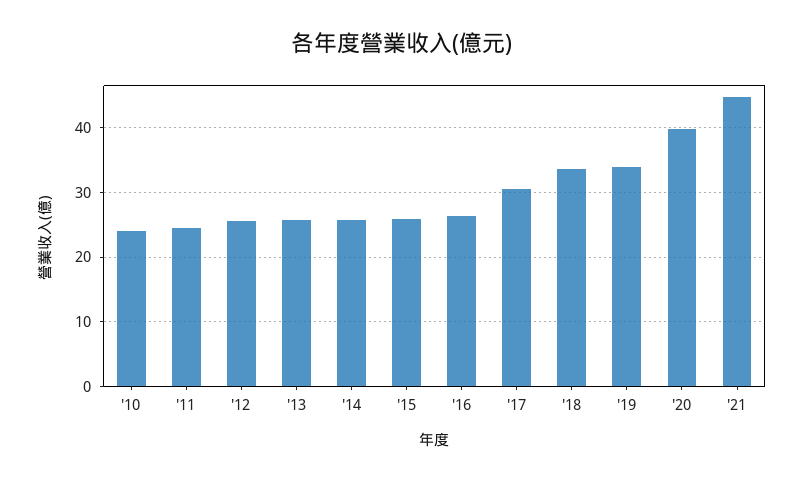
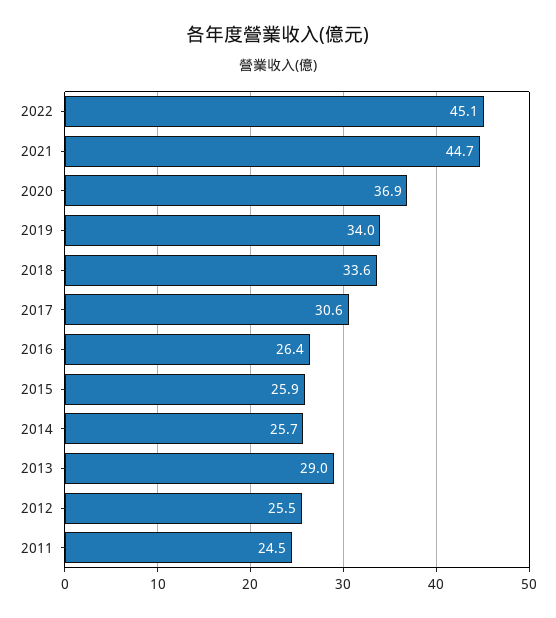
'10: 24 -> none
'13: 26 -> 29
'20: 40 -> 36.9
2022: none -> 45.1

